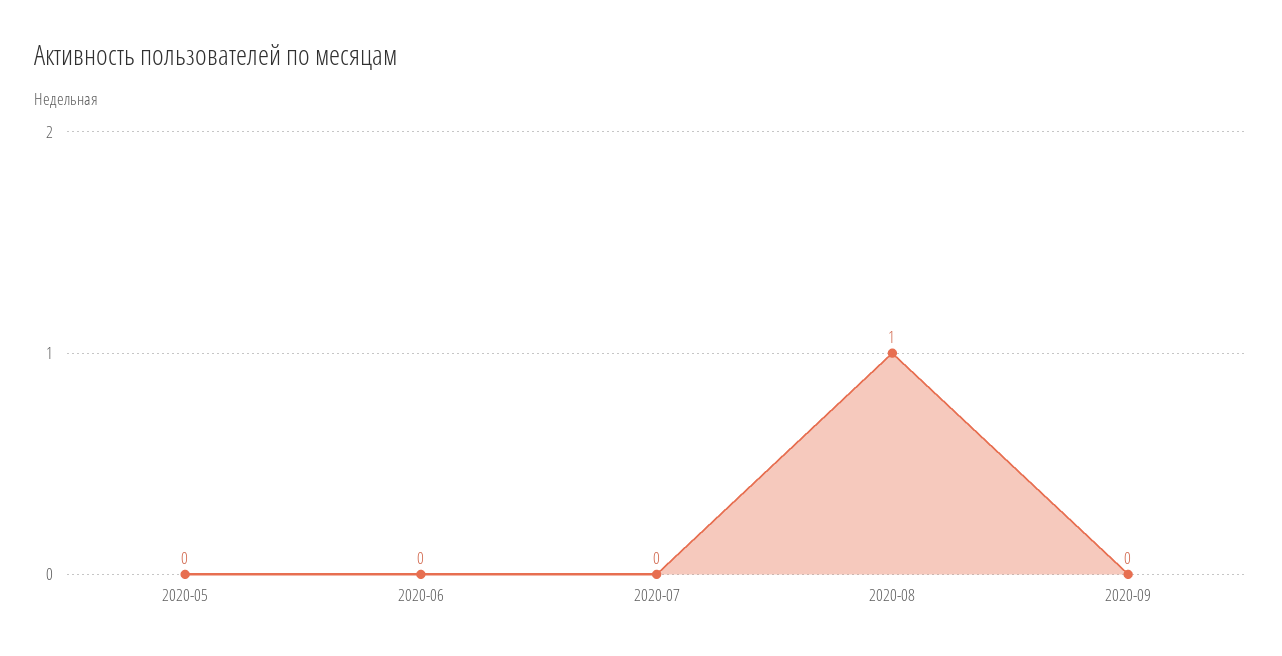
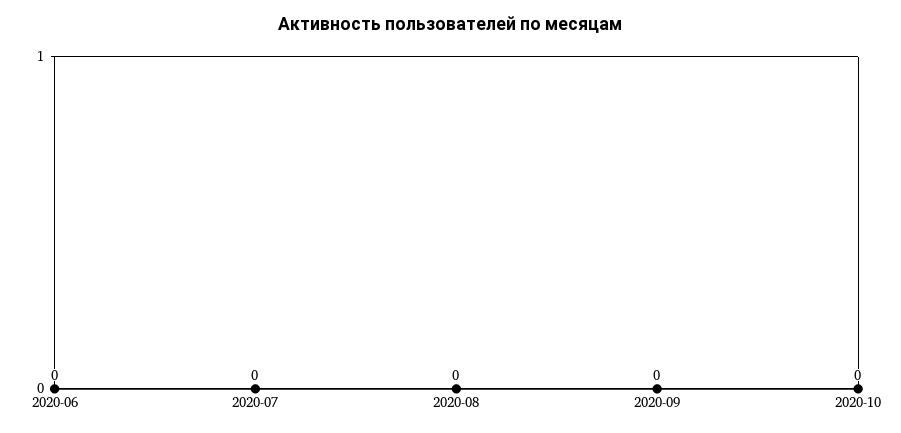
2020-05: 0 -> none
2020-08: 1 -> 0
2020-10: none -> 0

